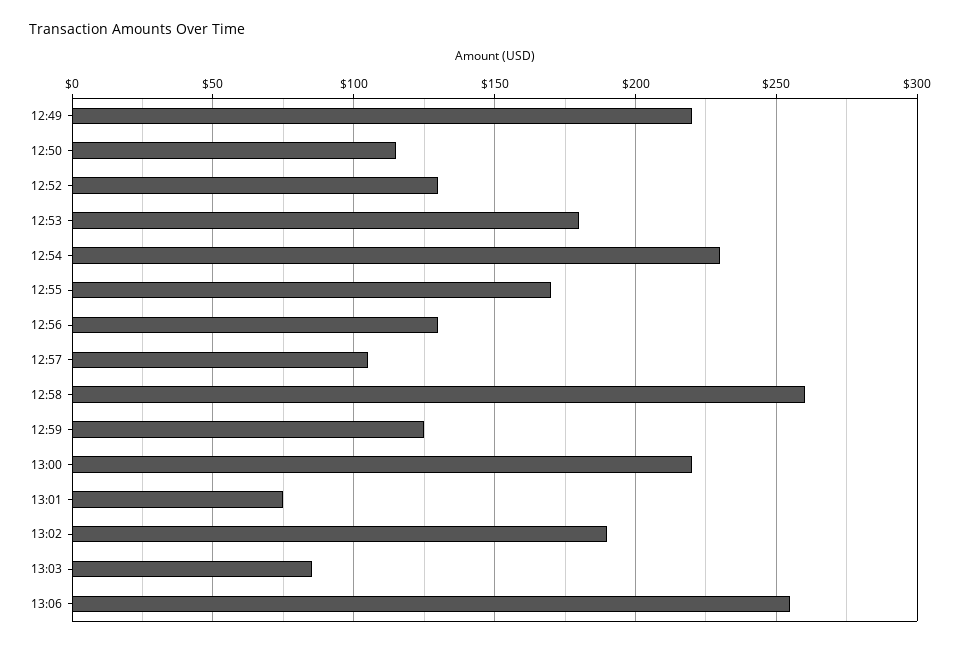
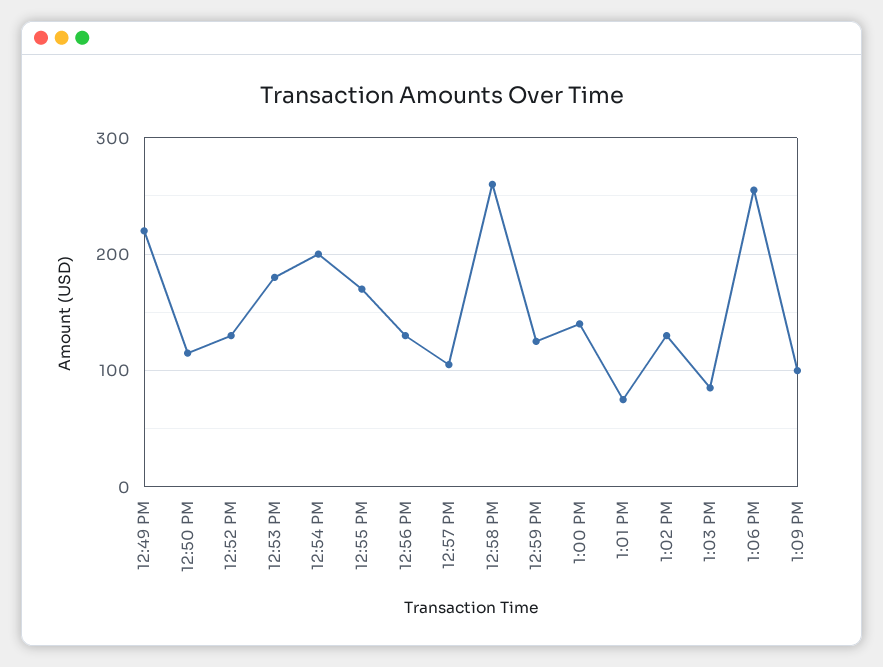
12:54: 230 -> 200
13:00: 220 -> 140
13:02: 190 -> 130
1:09 PM: none -> 100

